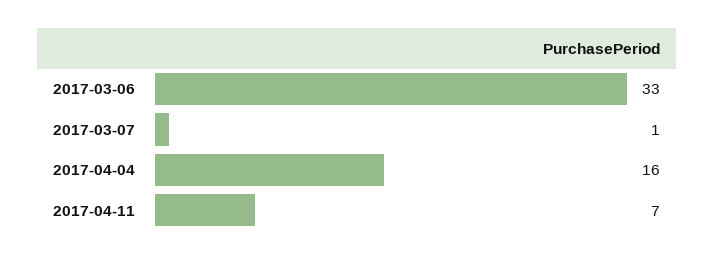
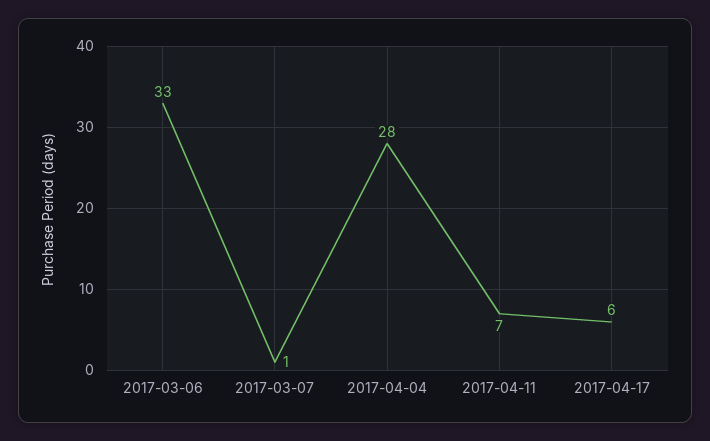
2017-04-04: 16 -> 28
2017-04-17: none -> 6

